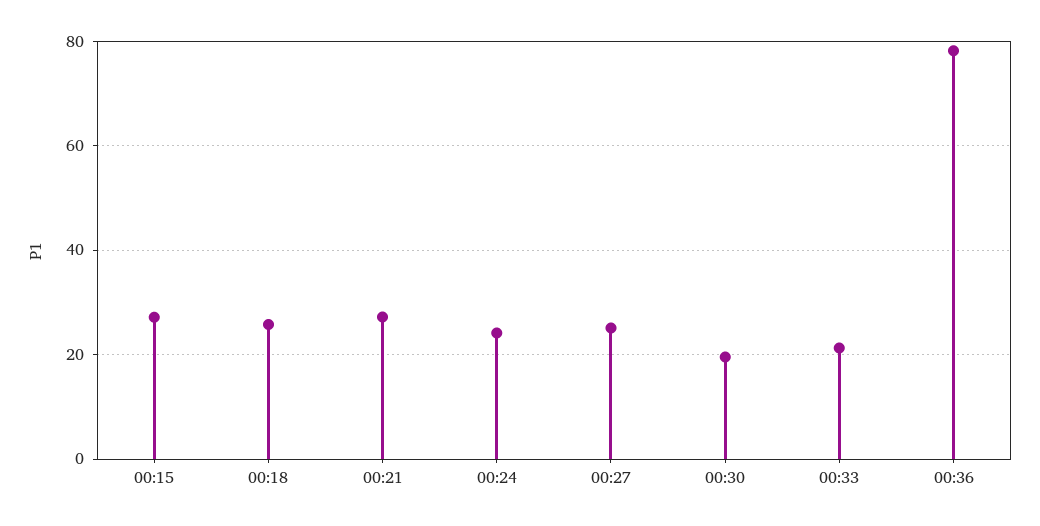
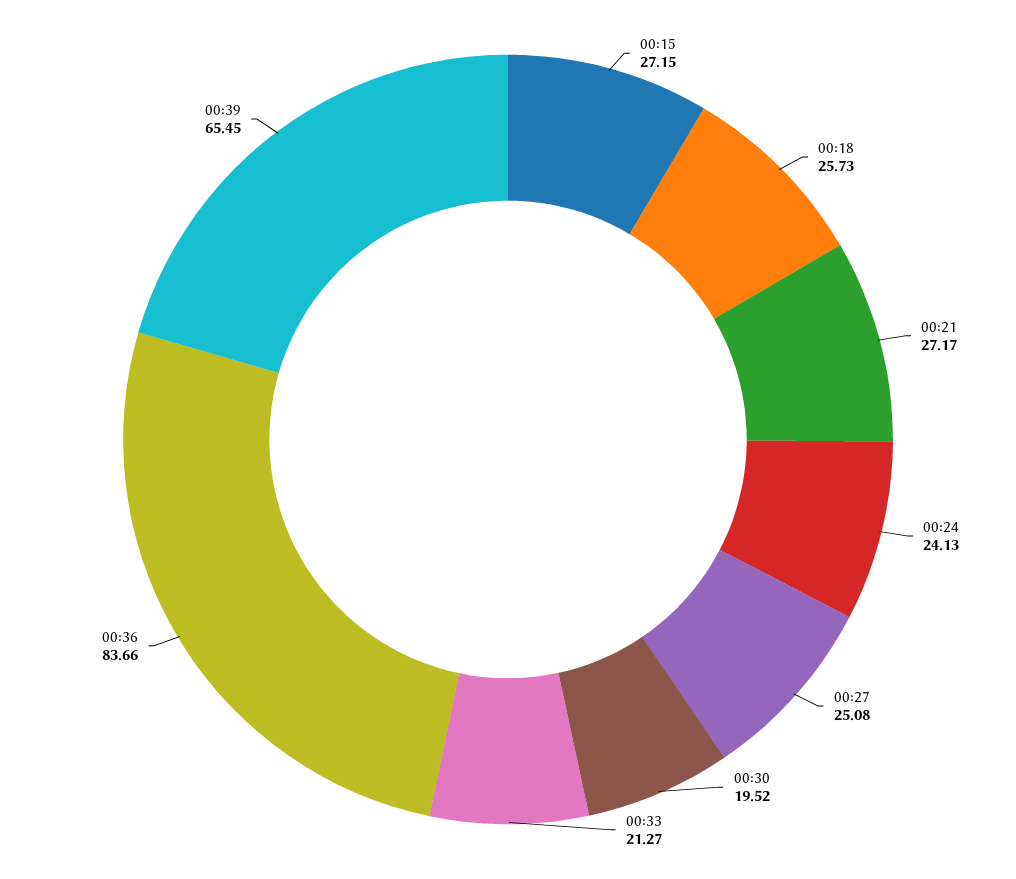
00:36: 78 -> 83.66
00:39: none -> 65.45

